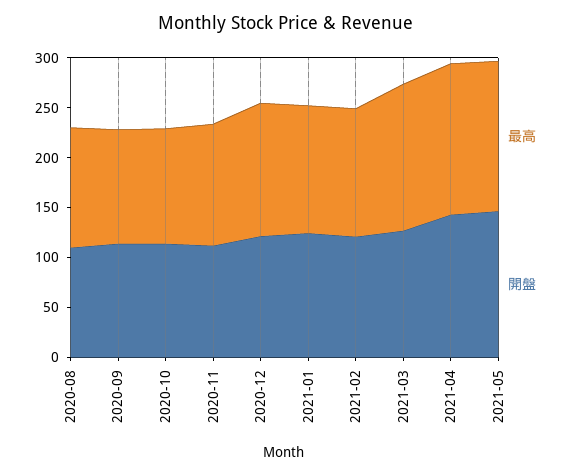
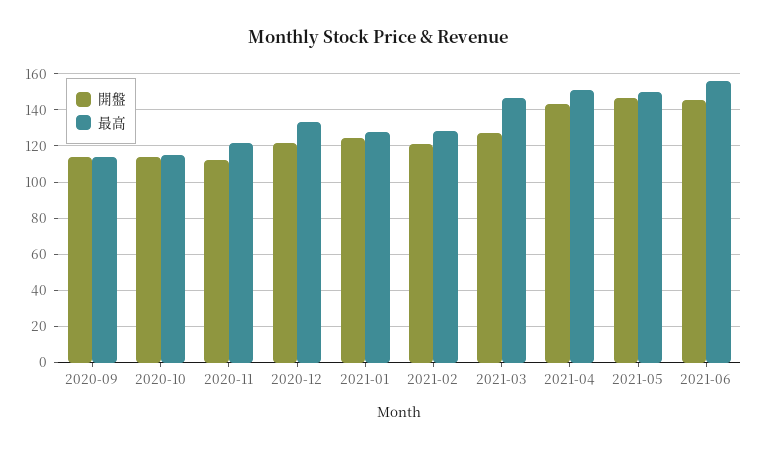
最高, 2020-08: 120 -> none
開盤, 2020-08: 110 -> none
開盤, 2021-06: none -> 145
最高, 2021-06: none -> 155

